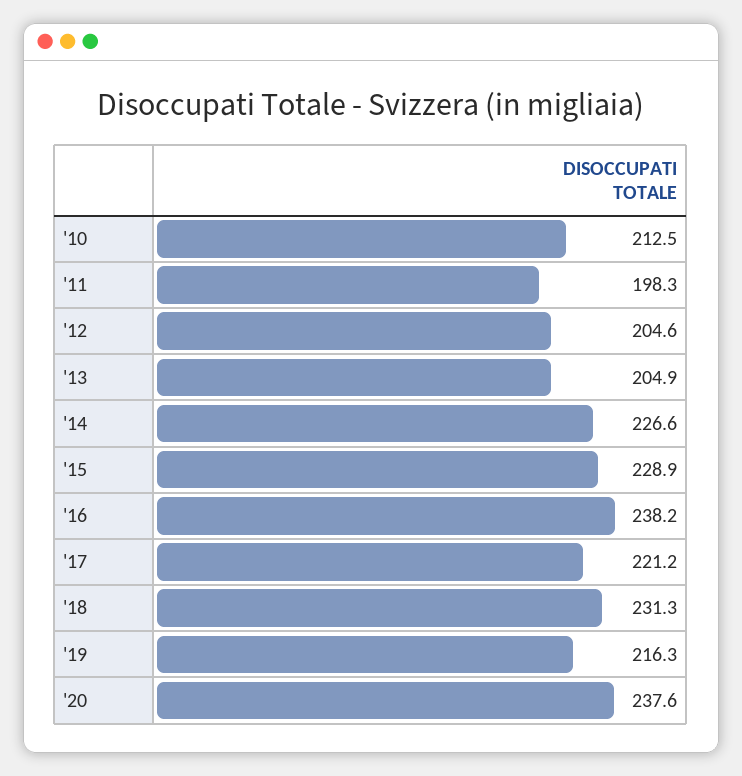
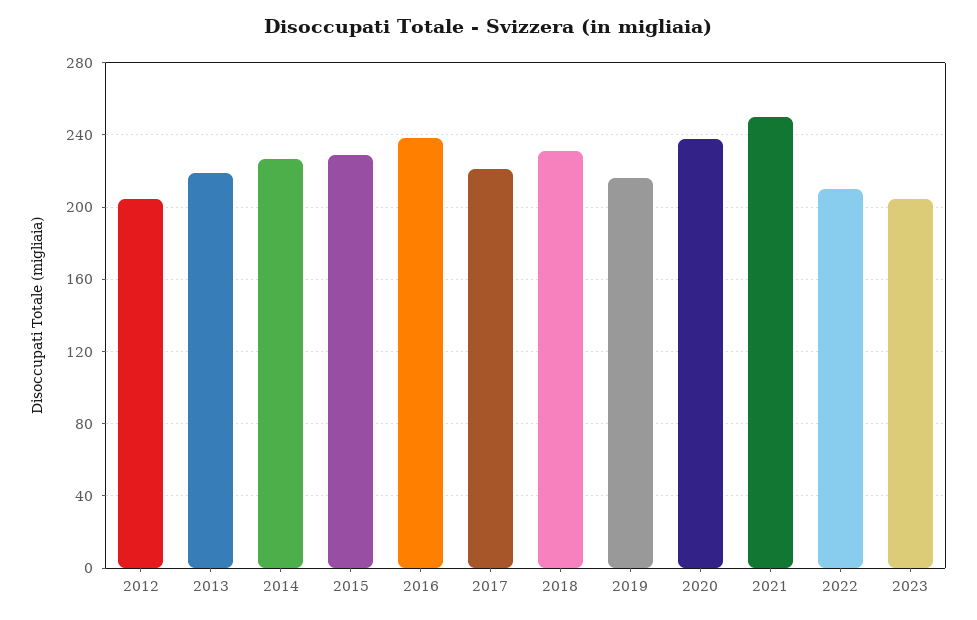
'10: 212.5 -> none
'11: 198.3 -> none
'13: 204.9 -> 220
2021: none -> 250
2022: none -> 210
2023: none -> 205

